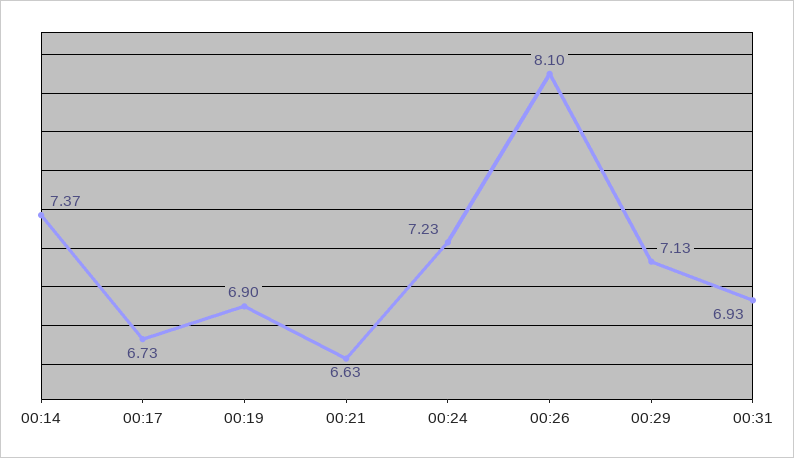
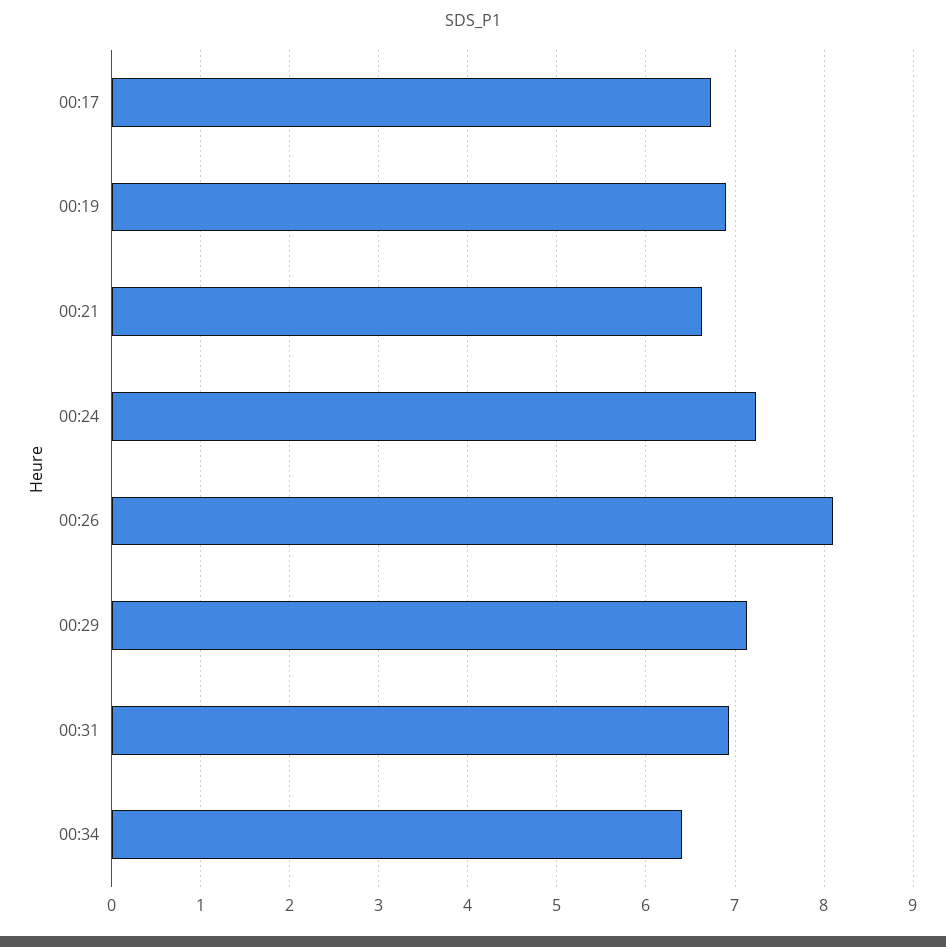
00:14: 7.37 -> none
00:34: none -> 6.4

